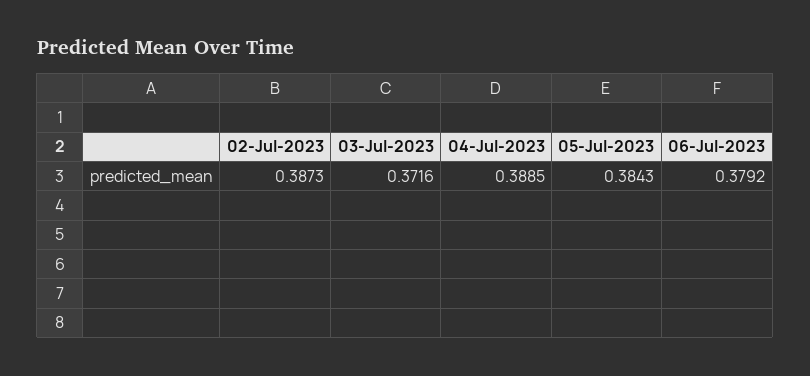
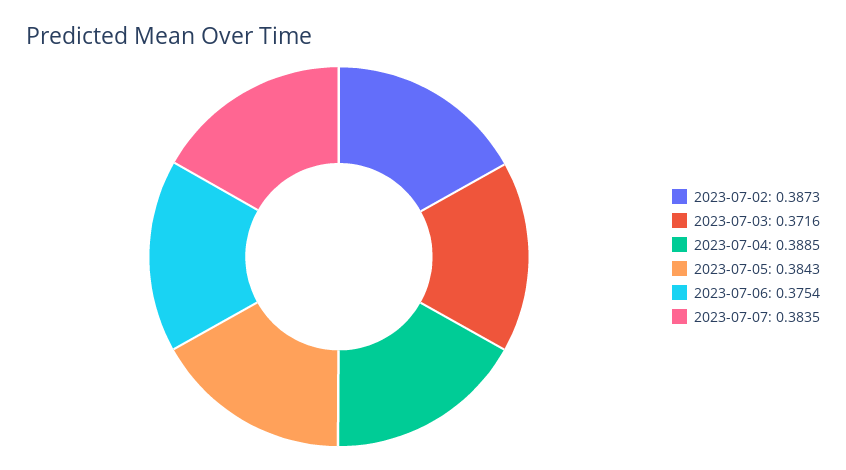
06-Jul-2023: 0.3792 -> 0.3754
2023-07-07: none -> 0.3835

